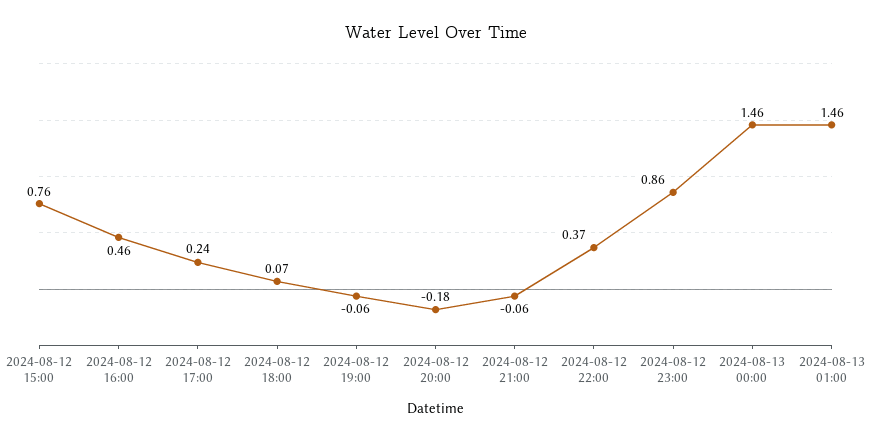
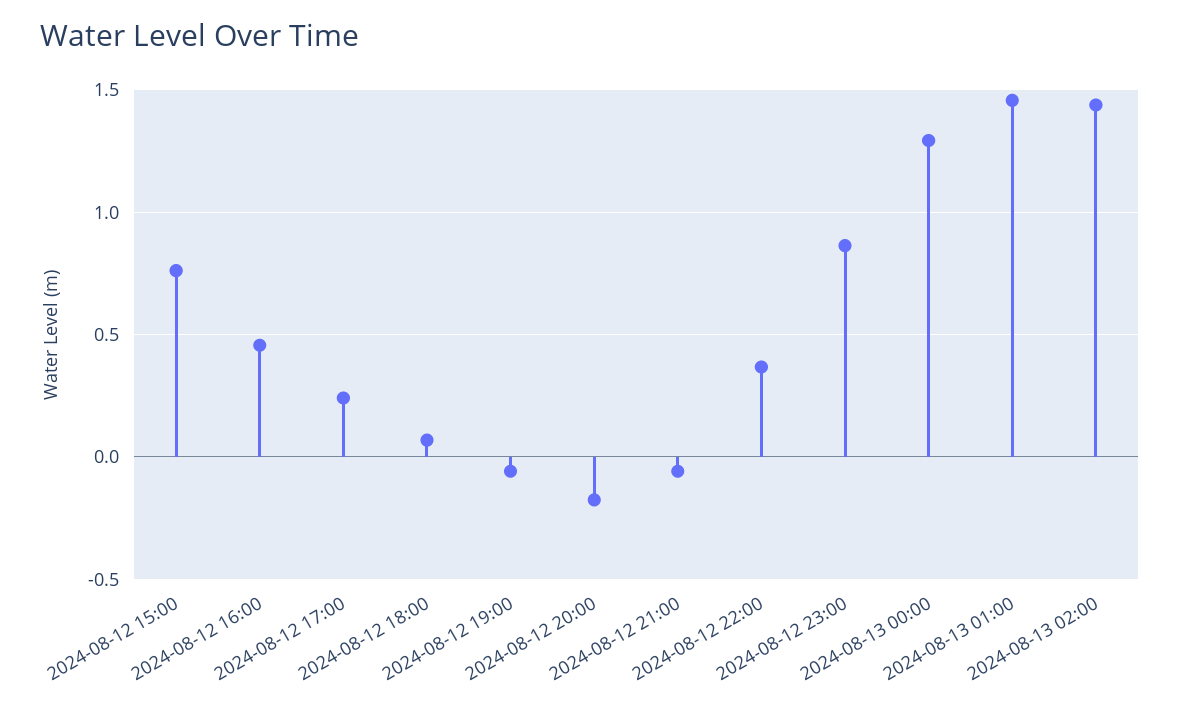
2024-08-13 00:00: 1.46 -> 1.3
2024-08-13 02:00: none -> 1.45

